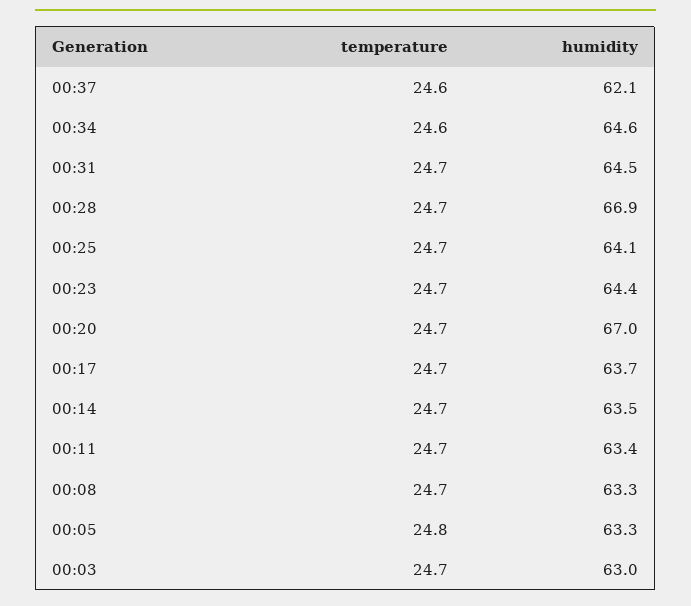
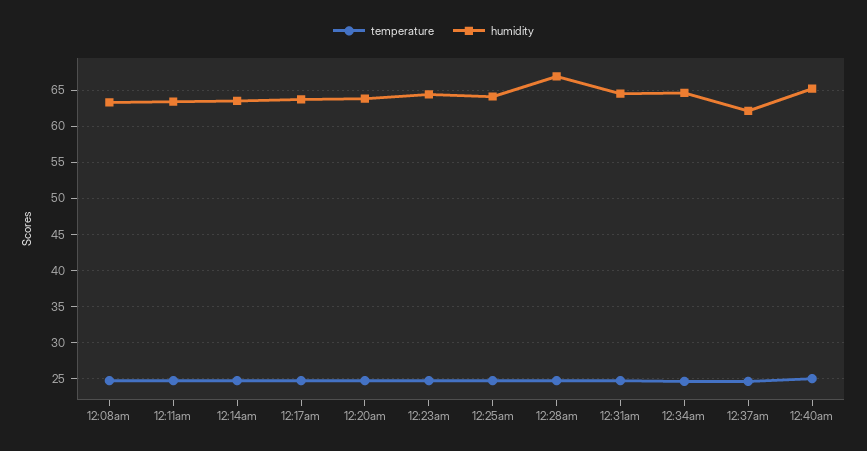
humidity, 00:20: 67 -> 64
temperature, 00:05: 24.8 -> none
humidity, 00:05: 63.3 -> none
temperature, 00:03: 24.7 -> none
humidity, 00:03: 63 -> none
temperature, 12:40am: none -> 25
humidity, 12:40am: none -> 65

